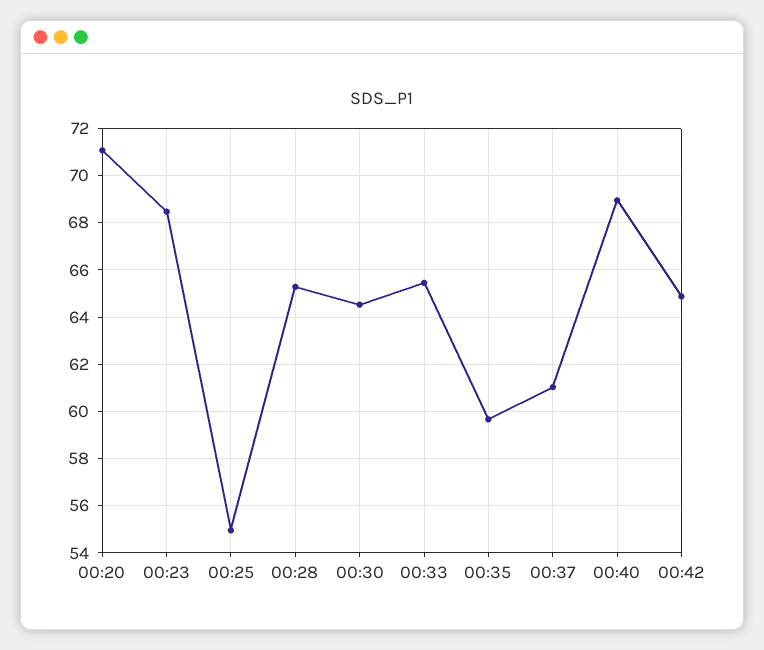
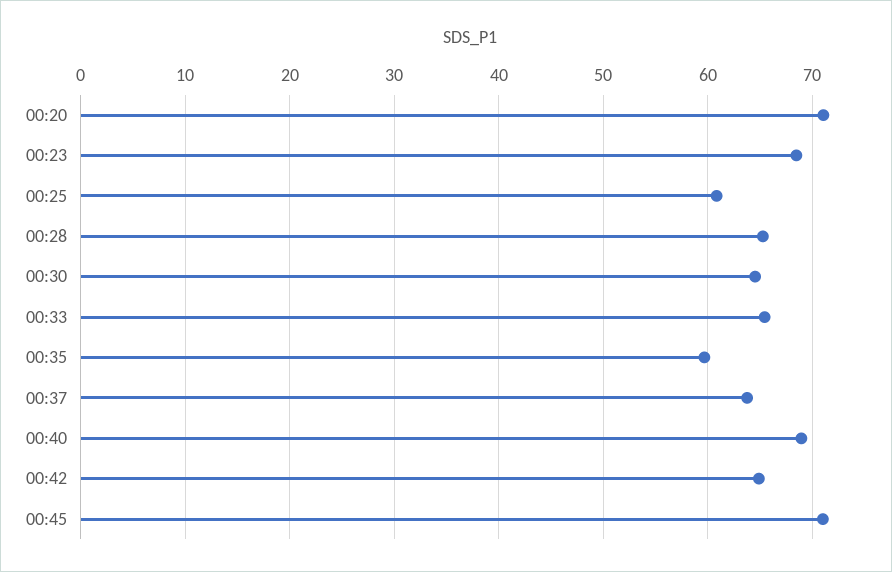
00:25: 55 -> 61
00:37: 61 -> 64
00:45: none -> 71

